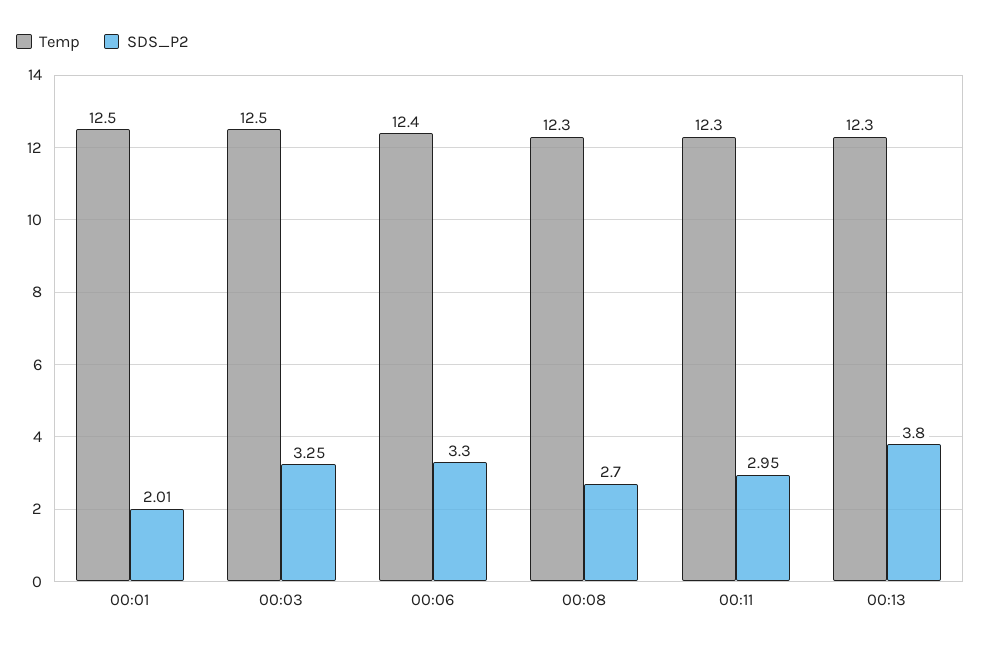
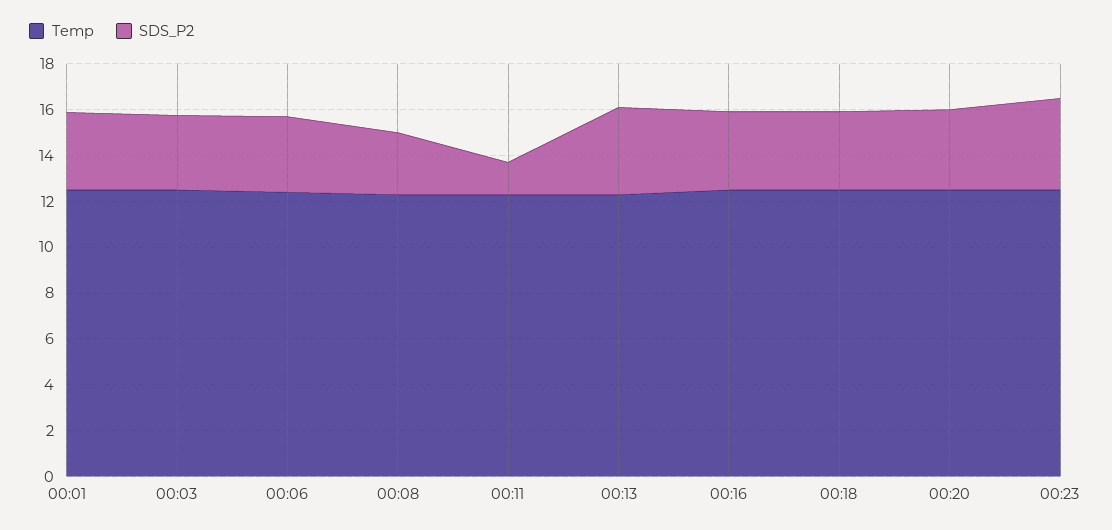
SDS_P2, 00:01: 2.01 -> 3.5
SDS_P2, 00:11: 2.95 -> 1.5
Temp, 00:16: none -> 12.5
SDS_P2, 00:16: none -> 3.5
Temp, 00:18: none -> 12.5
SDS_P2, 00:18: none -> 3.5
Temp, 00:20: none -> 12.5
SDS_P2, 00:20: none -> 3.5
Temp, 00:23: none -> 12.5
SDS_P2, 00:23: none -> 4

